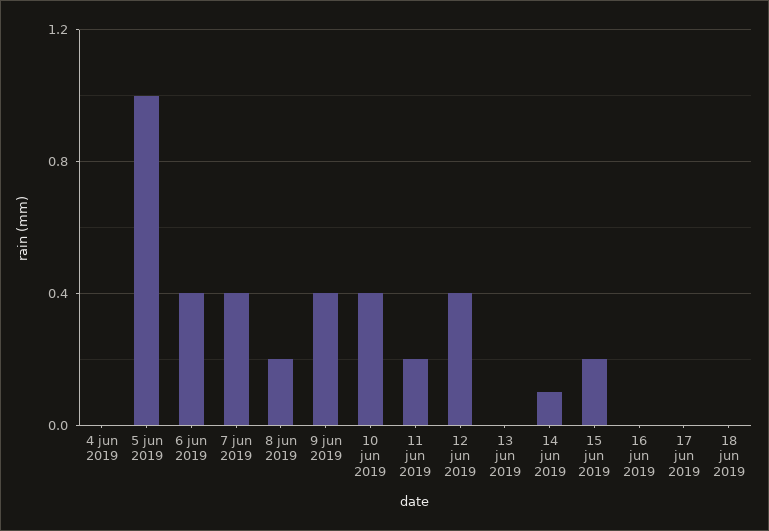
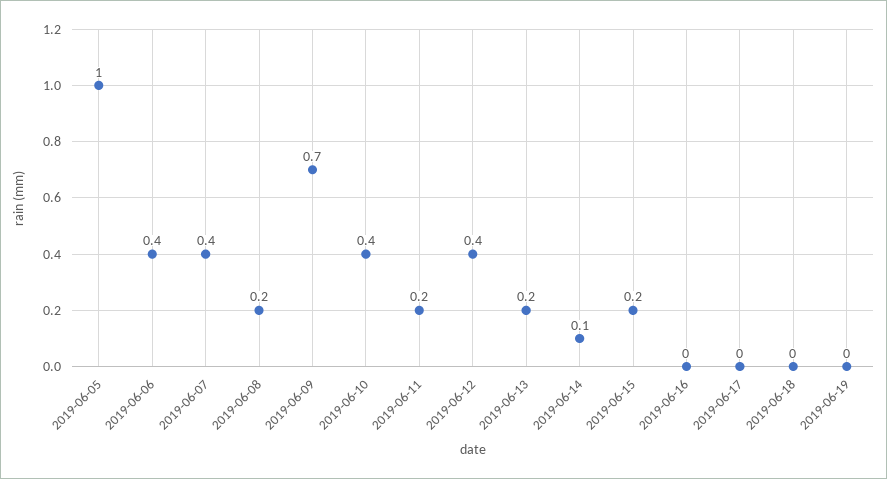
4 jun 2019: 0 -> none
9 jun 2019: 0.4 -> 0.7
13 jun 2019: 0 -> 0.2
2019-06-19: none -> 0

